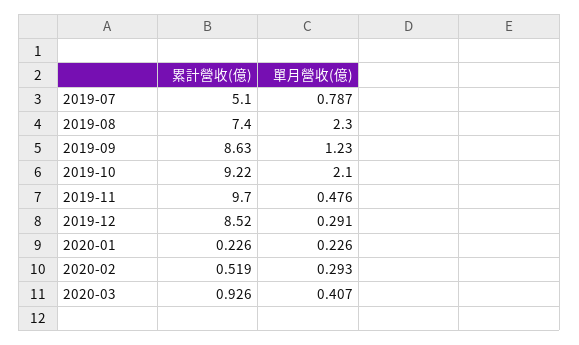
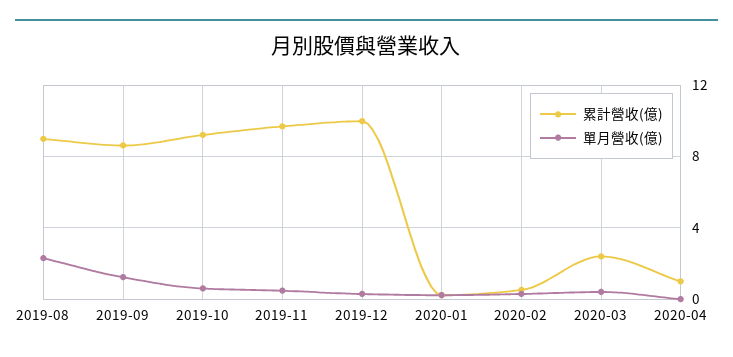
累計營收(億), 2019-07: 5.1 -> none
單月營收(億), 2019-07: 0.787 -> none
累計營收(億), 2019-08: 7.4 -> 9
單月營收(億), 2019-10: 2.1 -> 0.5
累計營收(億), 2019-12: 8.52 -> 10
累計營收(億), 2020-03: 0.926 -> 2.5
累計營收(億), 2020-04: none -> 1
單月營收(億), 2020-04: none -> 0

